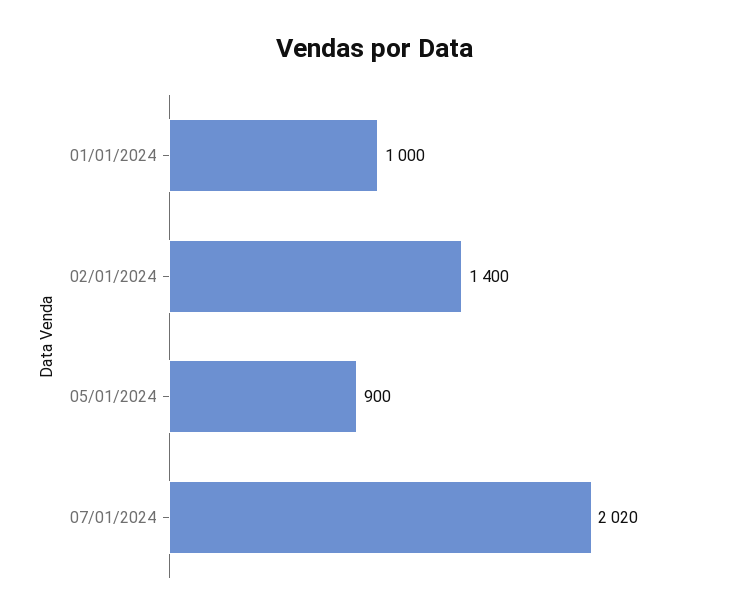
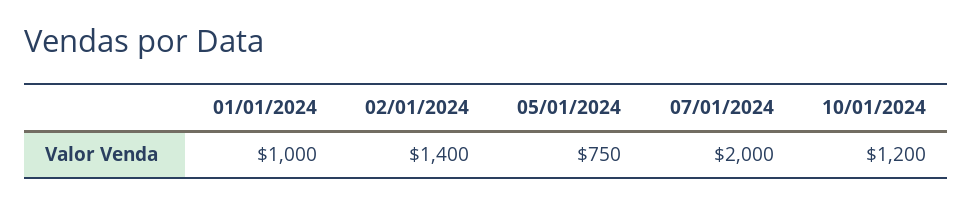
05/01/2024: 900 -> 750
07/01/2024: 2020 -> 2000
10/01/2024: none -> 1200

